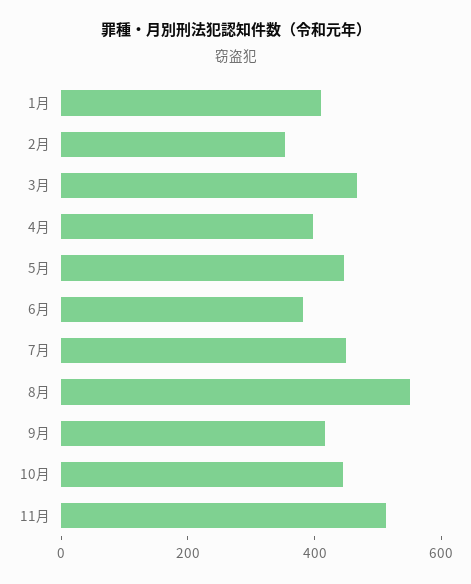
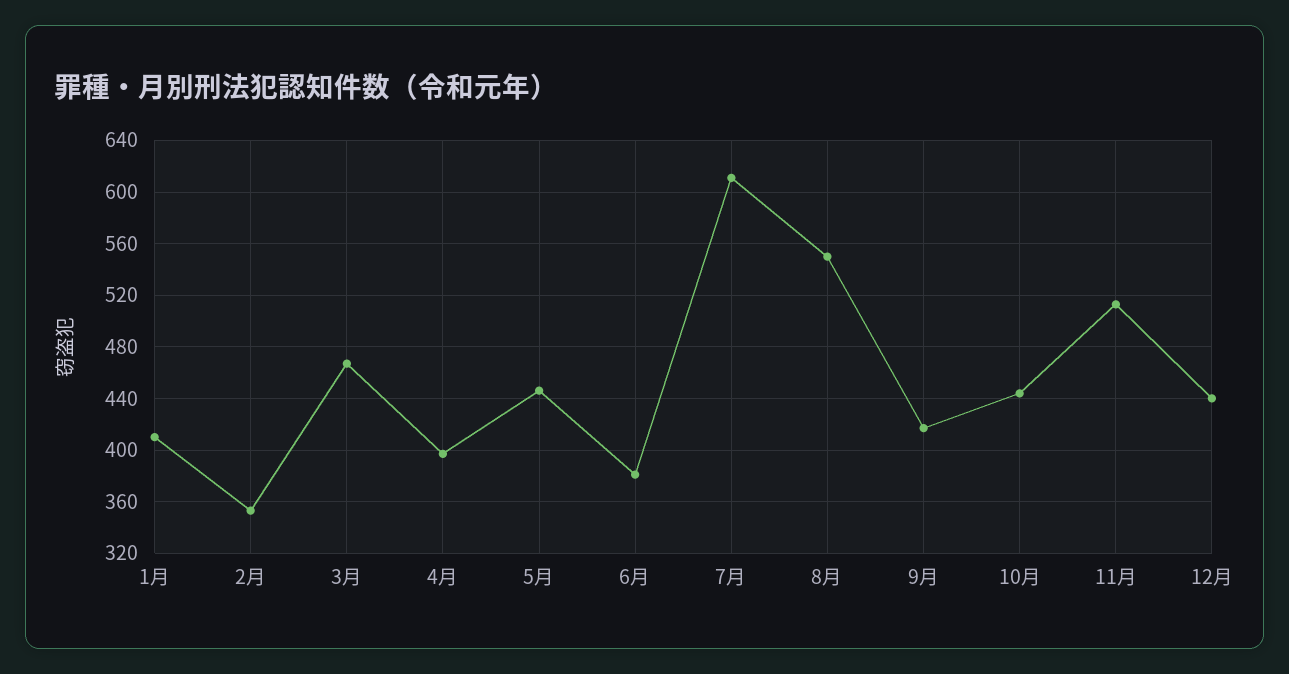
7月: 450 -> 610
12月: none -> 440

